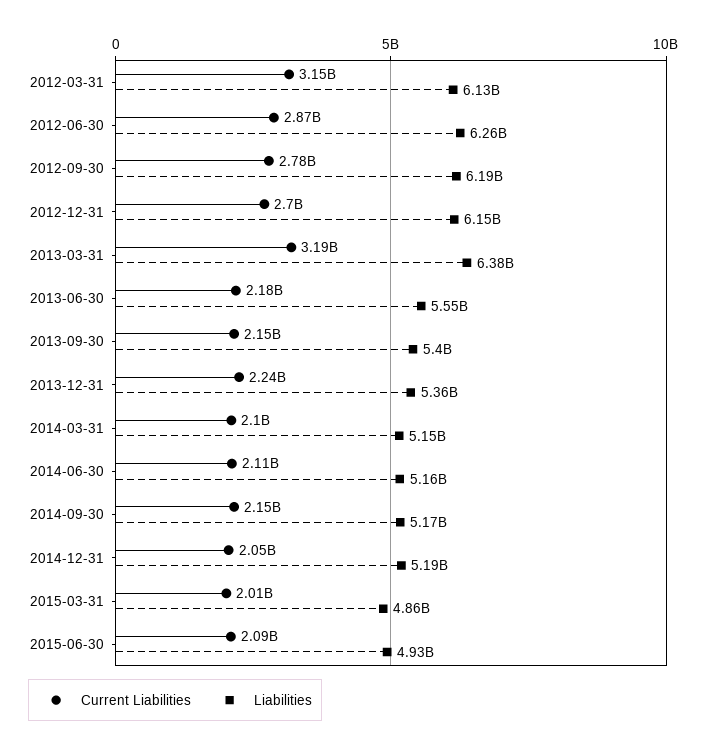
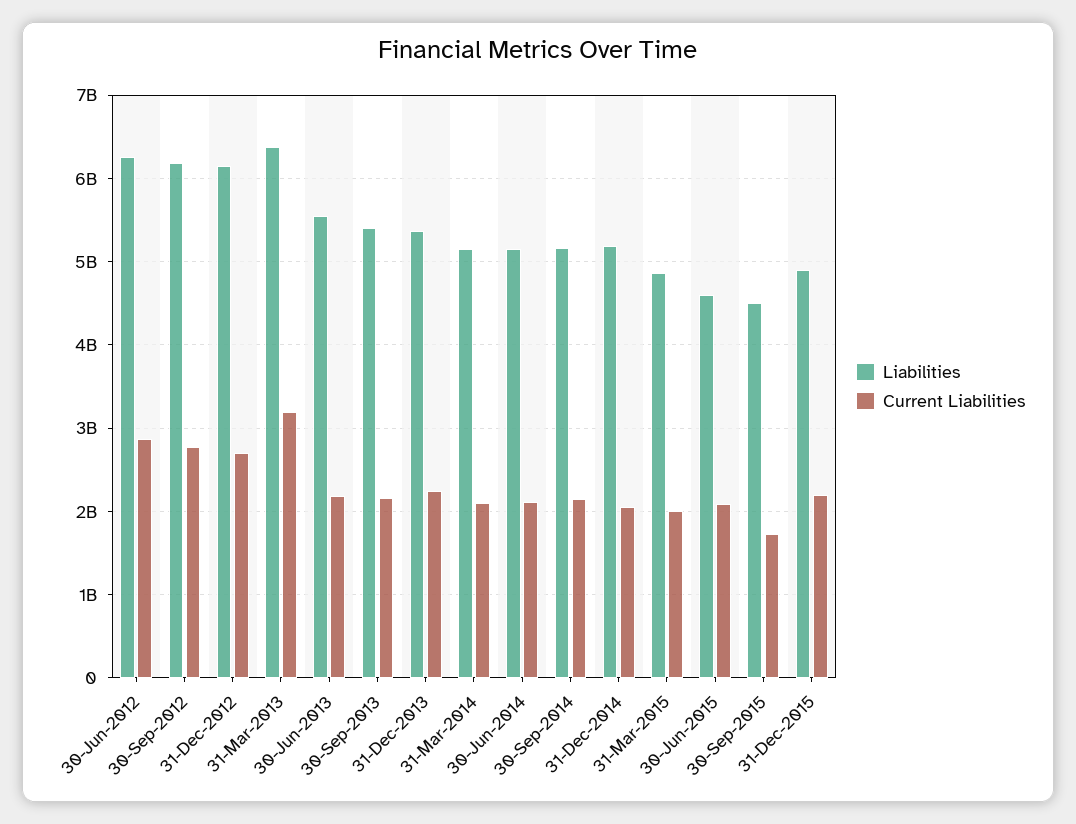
Current Liabilities, 2012-03-31: 3150000000 -> none
Liabilities, 2012-03-31: 6130000000 -> none
Liabilities, 2015-06-30: 4930000000 -> 4600000000
Liabilities, 30-Sep-2015: none -> 4500000000
Current Liabilities, 30-Sep-2015: none -> 1700000000
Liabilities, 31-Dec-2015: none -> 4900000000
Current Liabilities, 31-Dec-2015: none -> 2200000000

